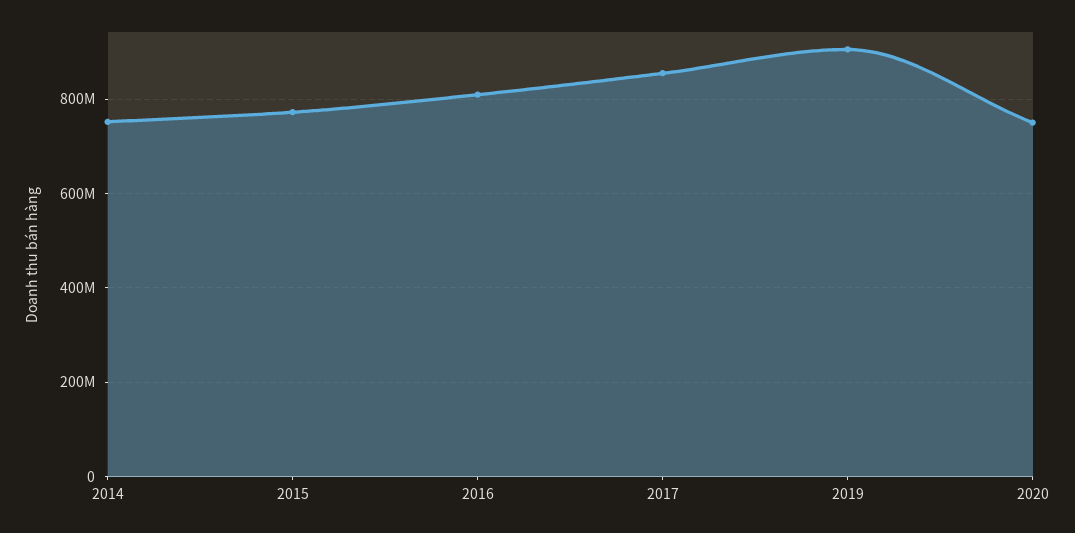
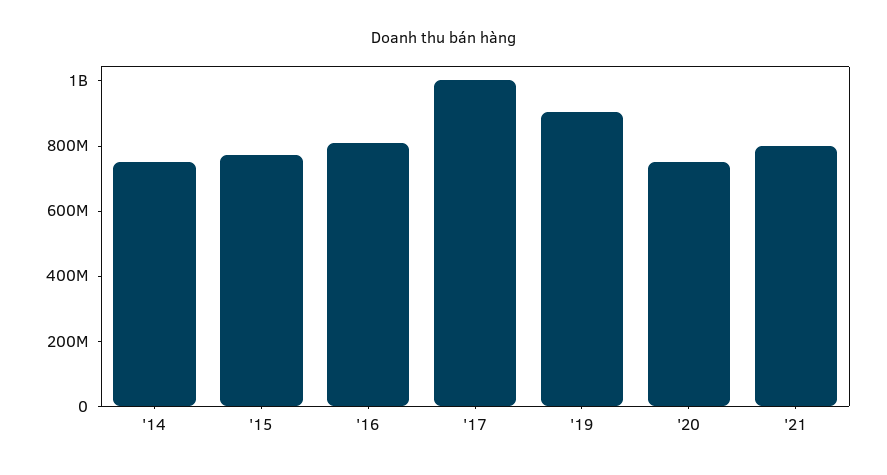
2017: 860000000 -> 1000000000
'21: none -> 800000000

